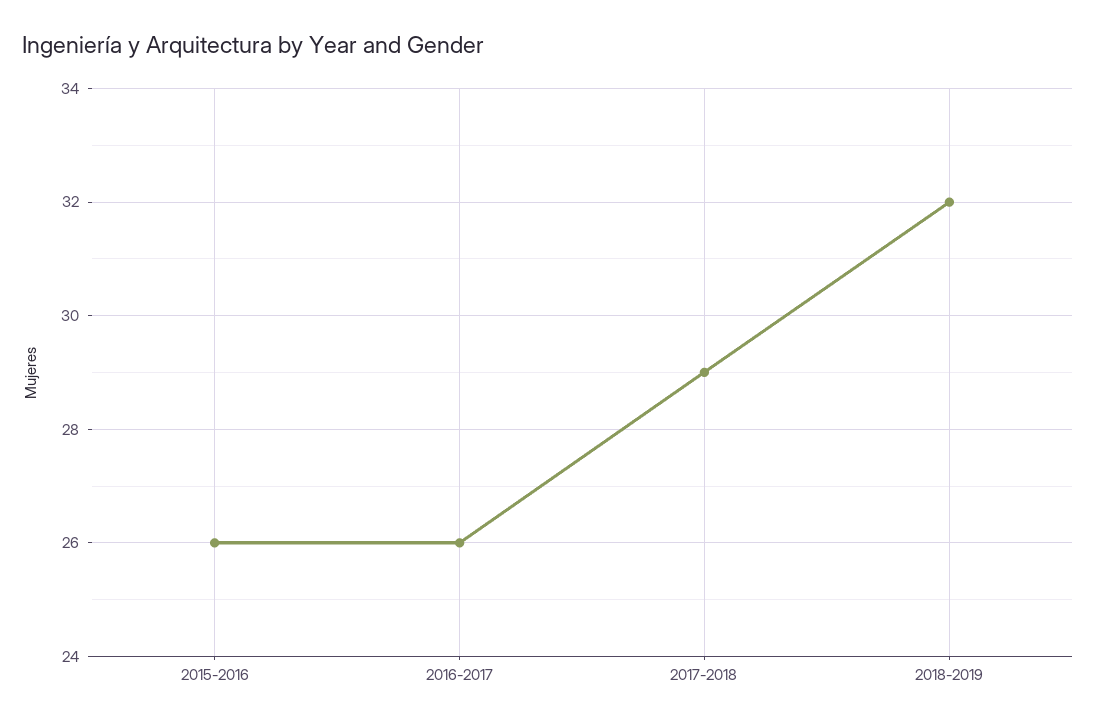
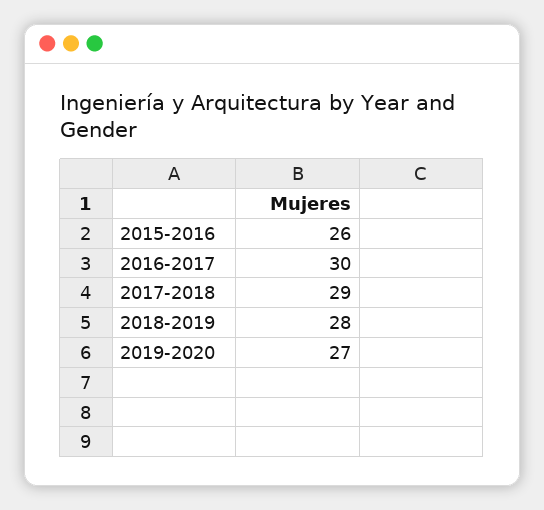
2016-2017: 26 -> 30
2018-2019: 32 -> 28
2019-2020: none -> 27

